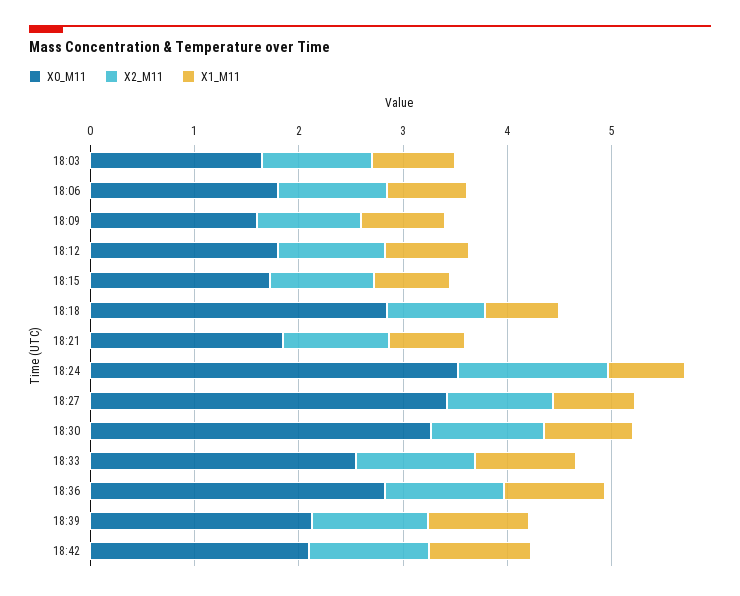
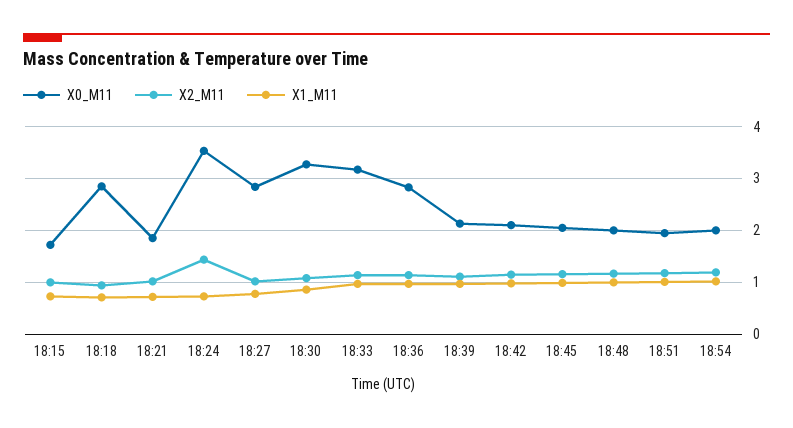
X0_M11, 18:03: 1.6 -> none
X2_M11, 18:03: 1 -> none
X1_M11, 18:03: 0.8 -> none
X0_M11, 18:06: 1.8 -> none
X2_M11, 18:06: 1 -> none
X1_M11, 18:06: 0.8 -> none
X0_M11, 18:09: 1.6 -> none
X2_M11, 18:09: 1 -> none
X1_M11, 18:09: 0.8 -> none
X0_M11, 18:12: 1.8 -> none
X2_M11, 18:12: 1 -> none
X1_M11, 18:12: 0.8 -> none
X0_M11, 18:27: 3.4 -> 2.8
X0_M11, 18:33: 2.6 -> 3.2
X0_M11, 18:45: none -> 2
X2_M11, 18:45: none -> 1.2
X1_M11, 18:45: none -> 1
X0_M11, 18:48: none -> 2
X2_M11, 18:48: none -> 1.2
X1_M11, 18:48: none -> 1
X0_M11, 18:51: none -> 2
X2_M11, 18:51: none -> 1.2
X1_M11, 18:51: none -> 1
X0_M11, 18:54: none -> 2
X2_M11, 18:54: none -> 1.2
X1_M11, 18:54: none -> 1

